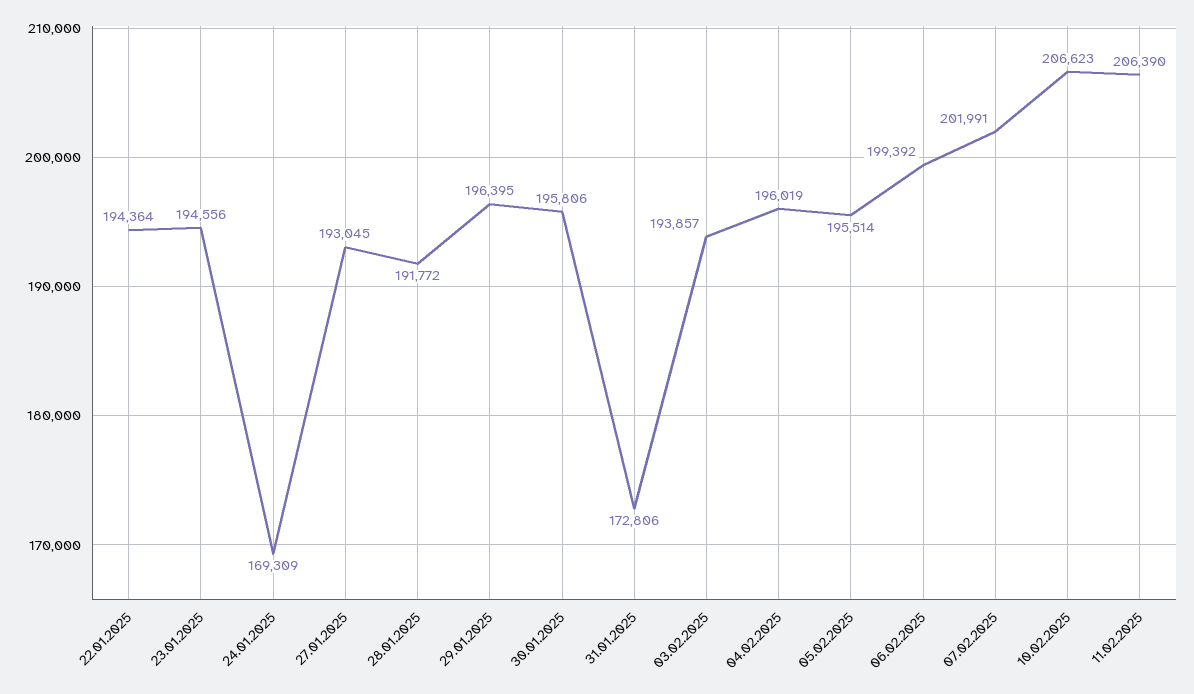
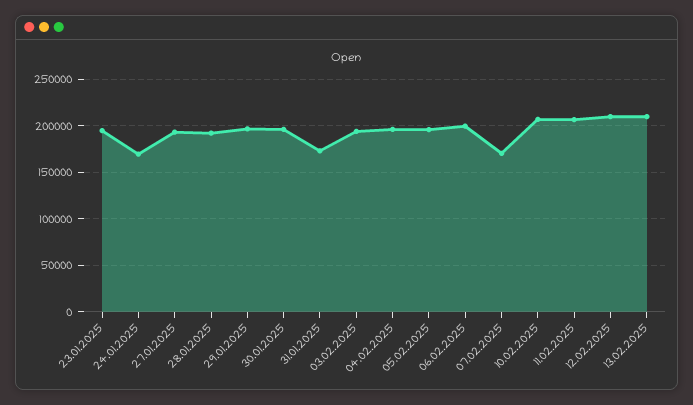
22.01.2025: 194364 -> none
07.02.2025: 201991 -> 170000
12.02.2025: none -> 210000
13.02.2025: none -> 210000

